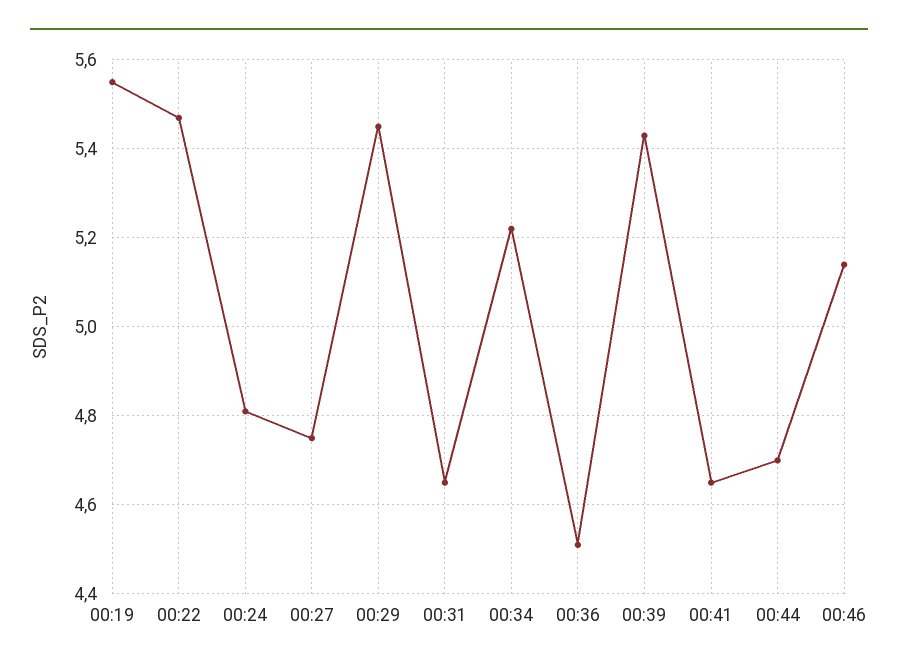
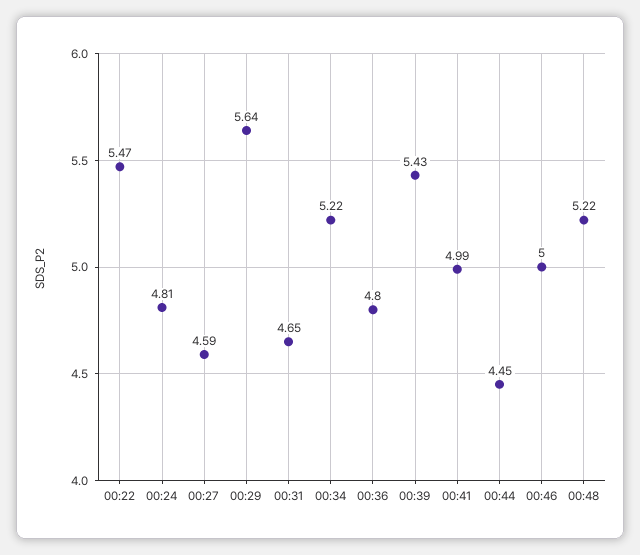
00:19: 5.55 -> none
00:27: 4.75 -> 4.59
00:29: 5.45 -> 5.64
00:36: 4.5 -> 4.8
00:41: 4.65 -> 4.99
00:44: 4.7 -> 4.45
00:46: 5.15 -> 5
00:48: none -> 5.22

